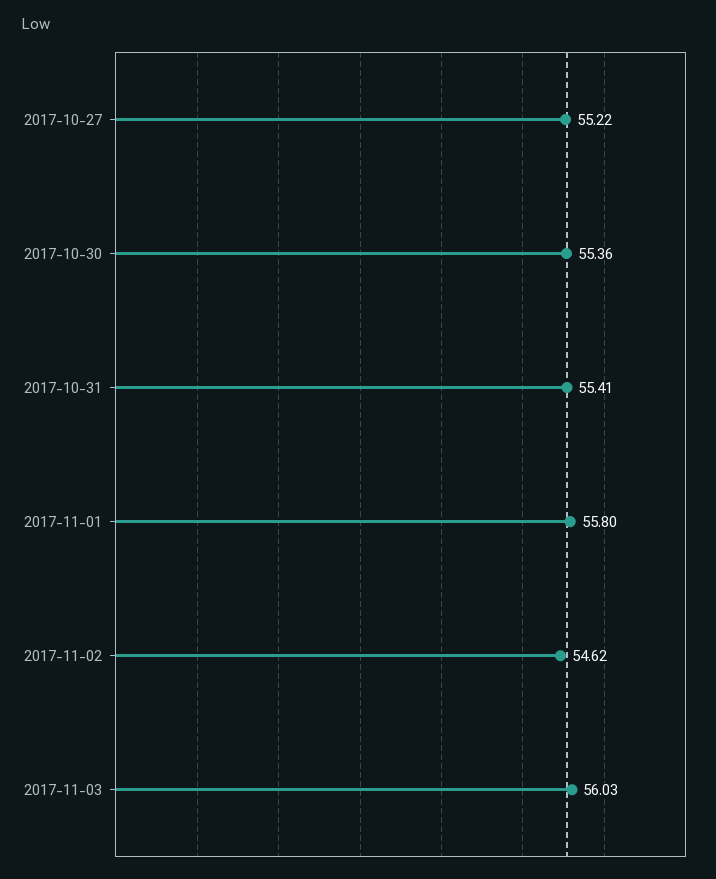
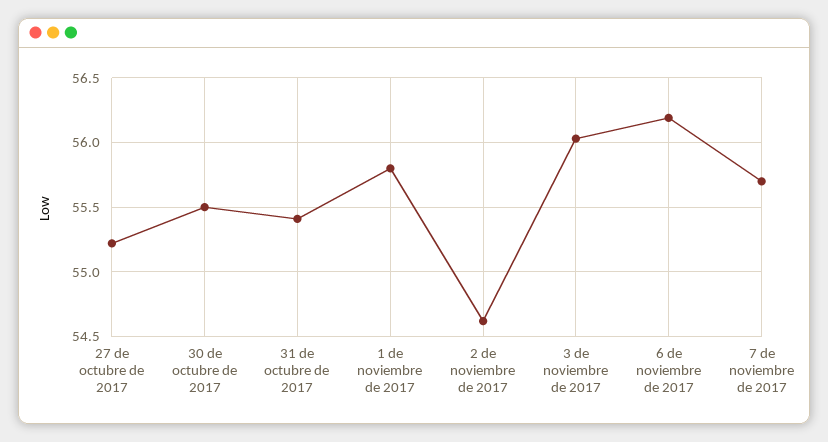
2017-10-30: 55.36 -> 55.5
6 de noviembre de 2017: none -> 56.2
7 de noviembre de 2017: none -> 55.7

